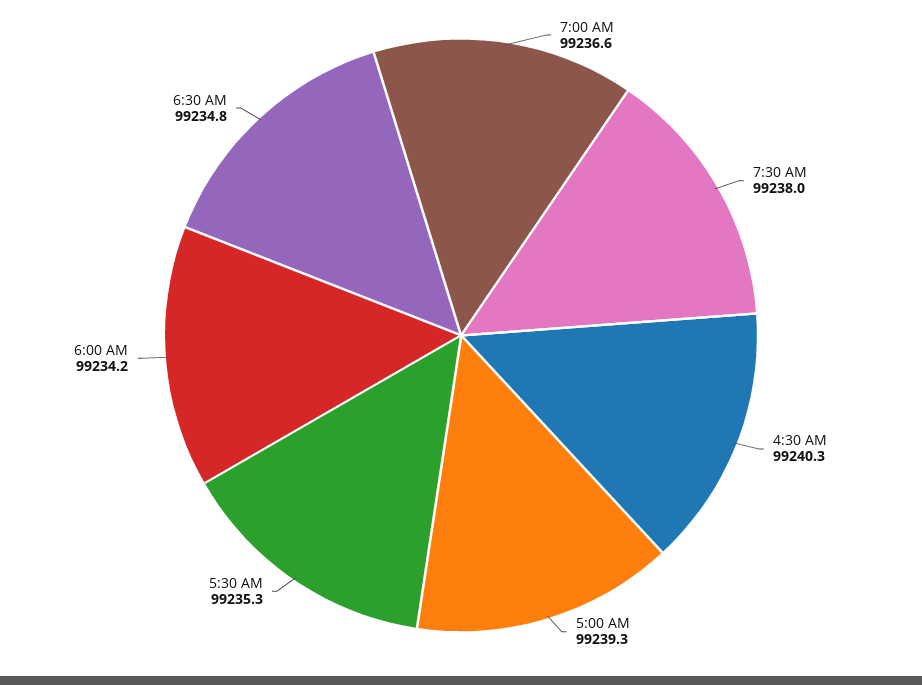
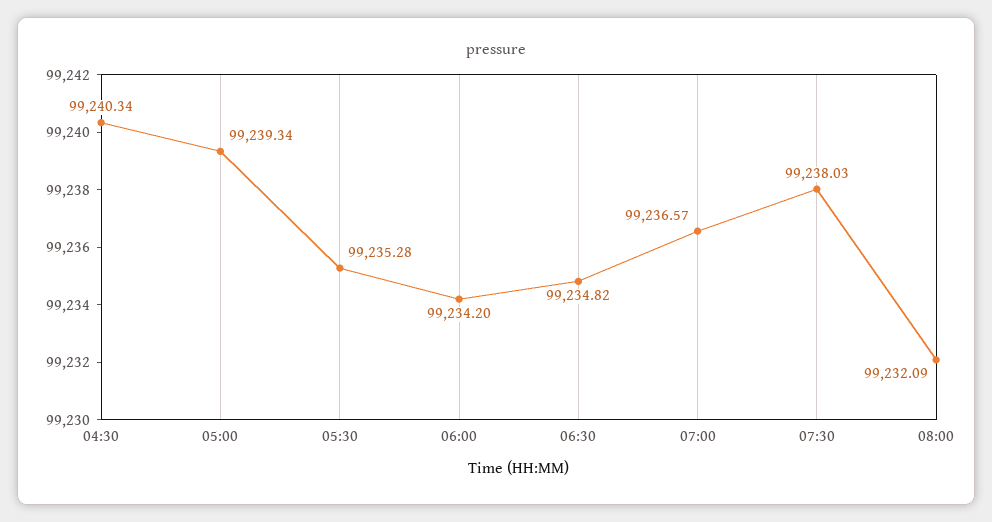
08:00: none -> 99232.09

